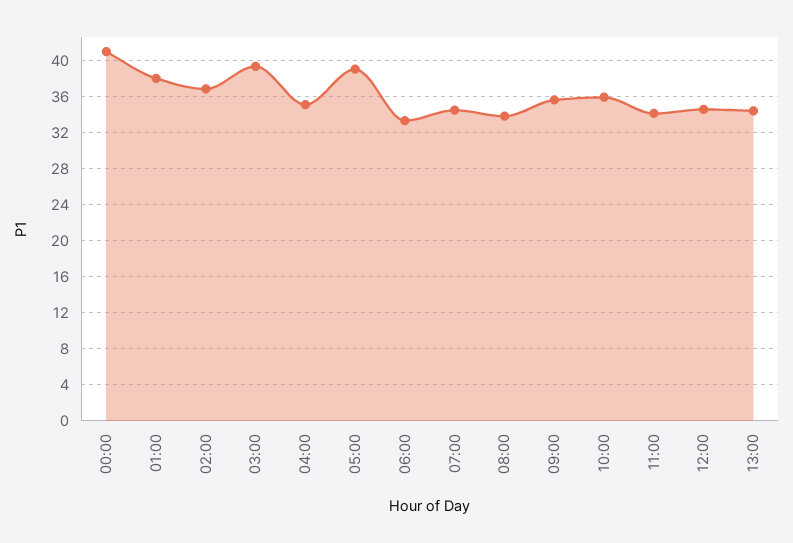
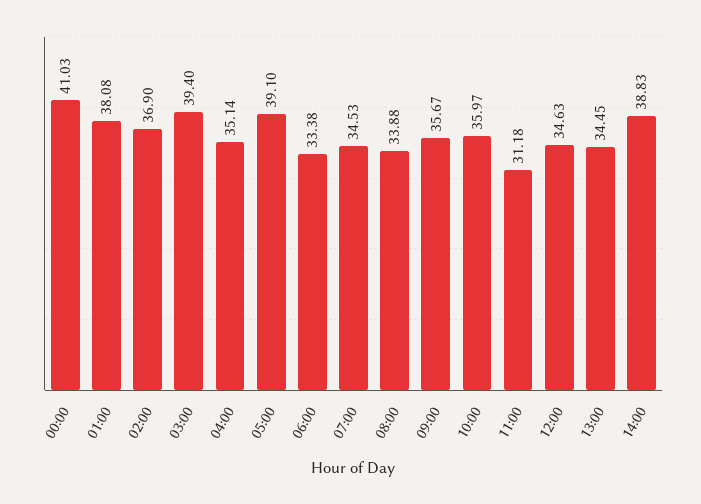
11:00: 34 -> 31.18
14:00: none -> 38.83

